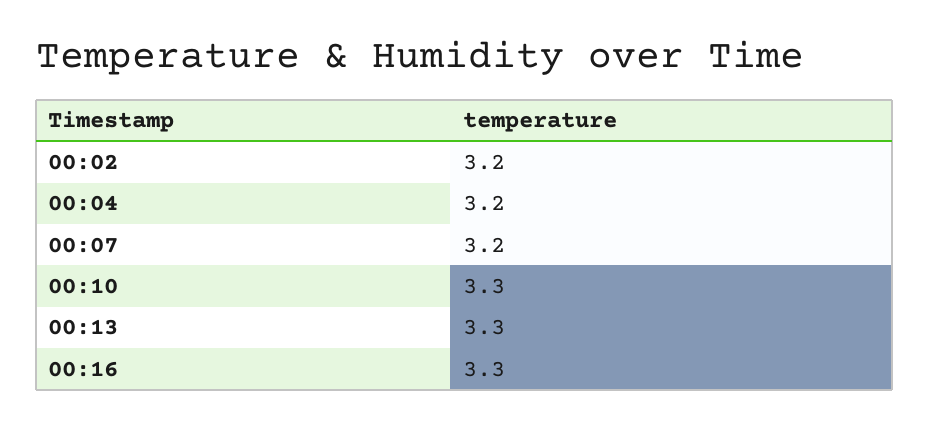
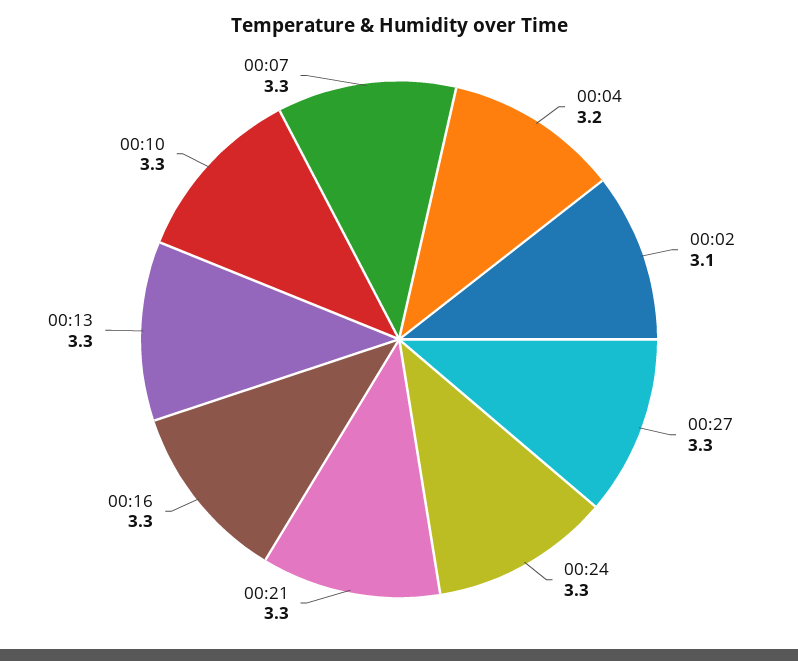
00:02: 3.2 -> 3.1
00:07: 3.2 -> 3.3
00:27: none -> 3.3
00:24: none -> 3.3
00:21: none -> 3.3

